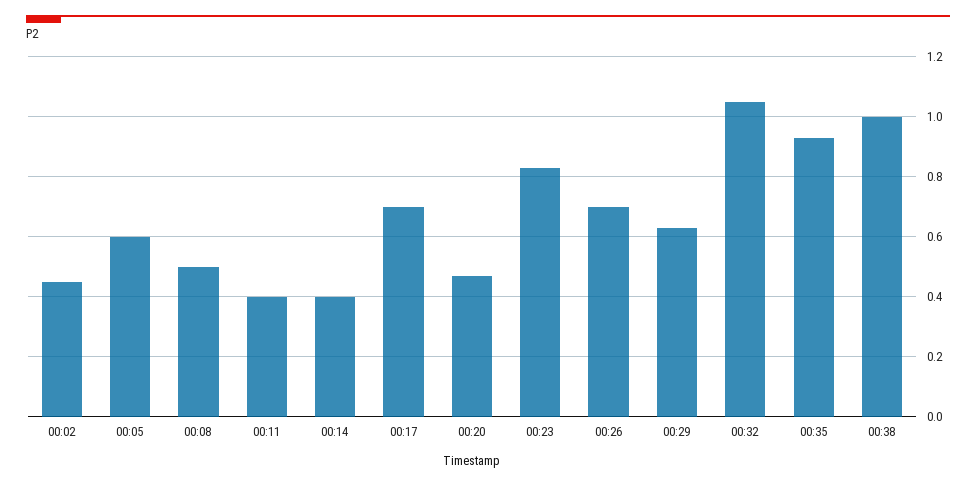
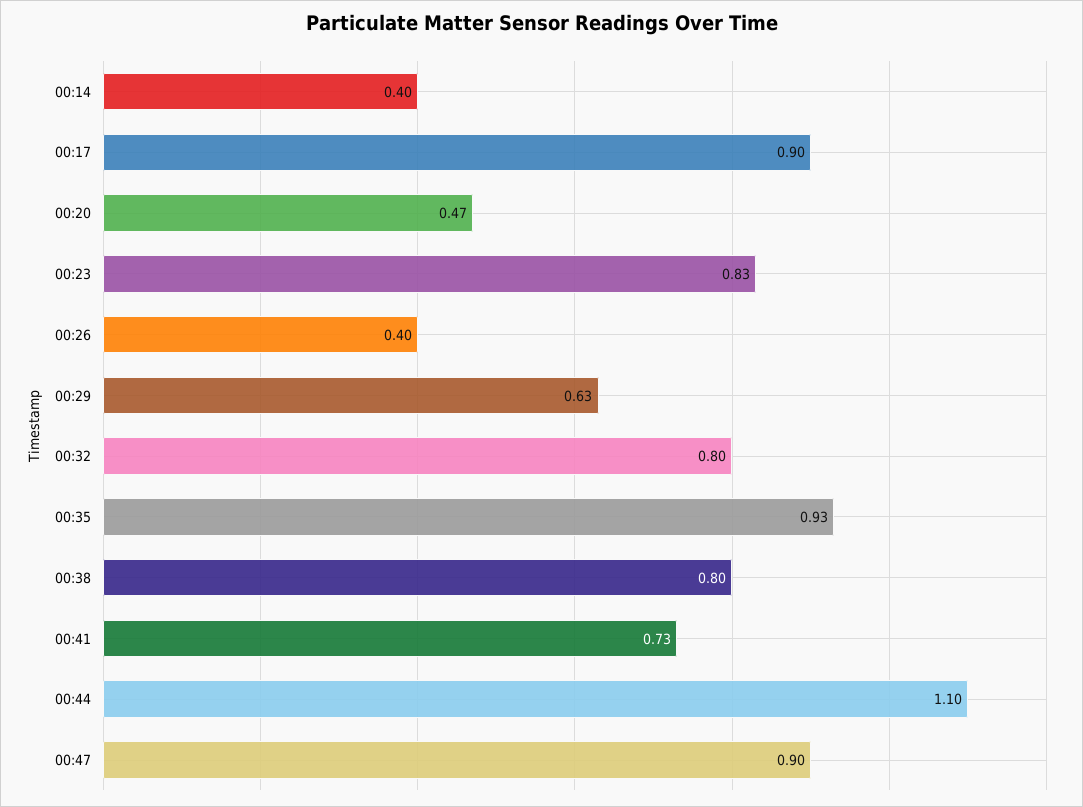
00:02: 0.45 -> none
00:05: 0.6 -> none
00:08: 0.5 -> none
00:11: 0.4 -> none
00:17: 0.7 -> 0.9
00:26: 0.7 -> 0.4
00:32: 1.05 -> 0.8
00:38: 1 -> 0.8
00:41: none -> 0.73
00:44: none -> 1.1
00:47: none -> 0.9

